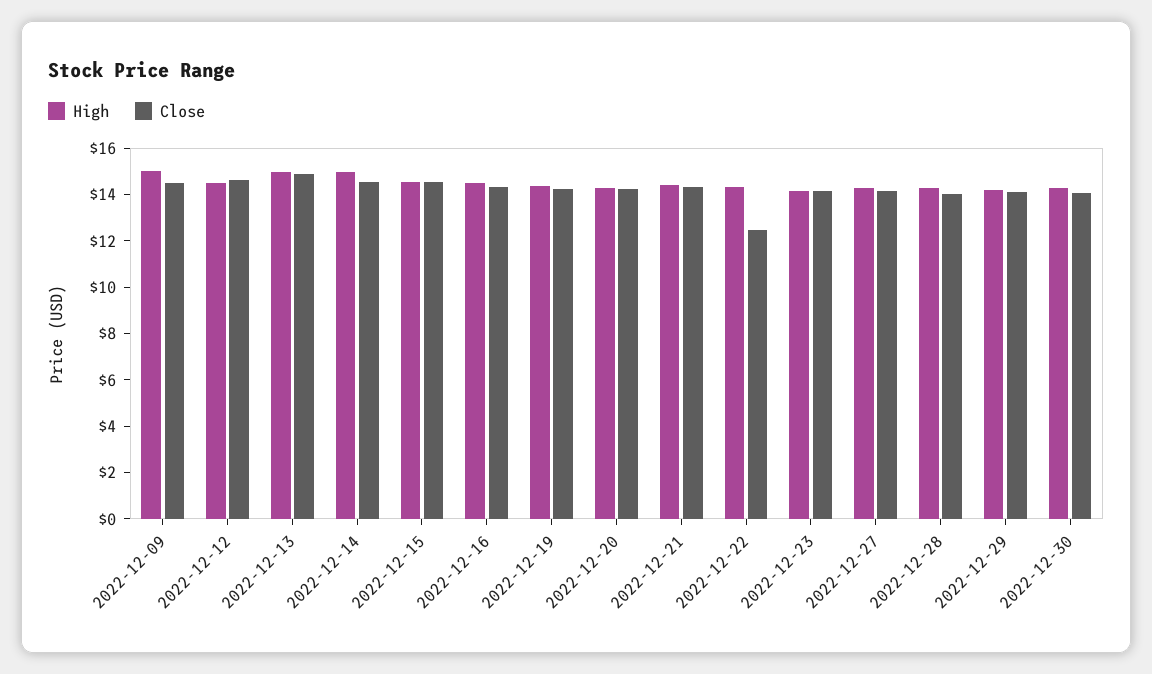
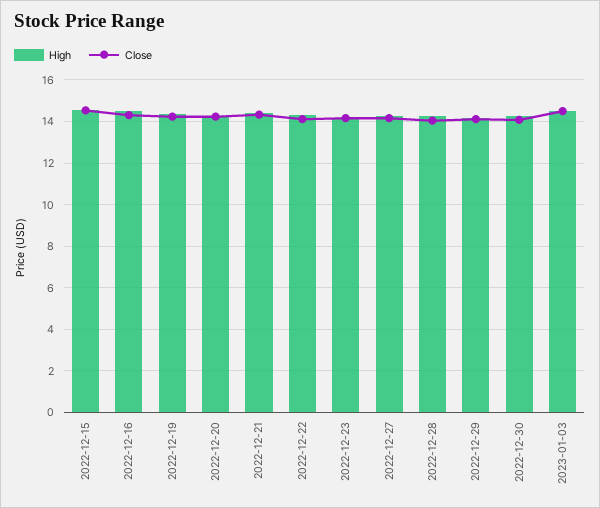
High, 2022-12-09: 15 -> none
Close, 2022-12-09: 14.5 -> none
High, 2022-12-12: 14.5 -> none
Close, 2022-12-12: 14.5 -> none
High, 2022-12-13: 15 -> none
Close, 2022-12-13: 15 -> none
High, 2022-12-14: 15 -> none
Close, 2022-12-14: 14.5 -> none
Close, 2022-12-22: 12.5 -> 14
High, 2023-01-03: none -> 14.5
Close, 2023-01-03: none -> 14.5

